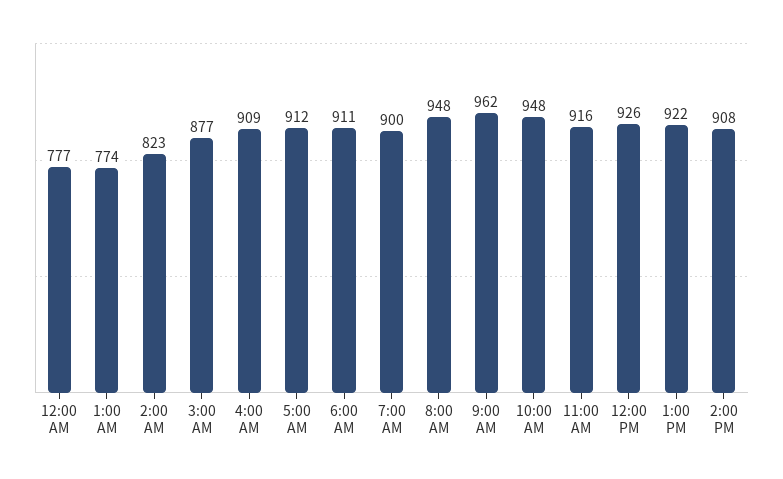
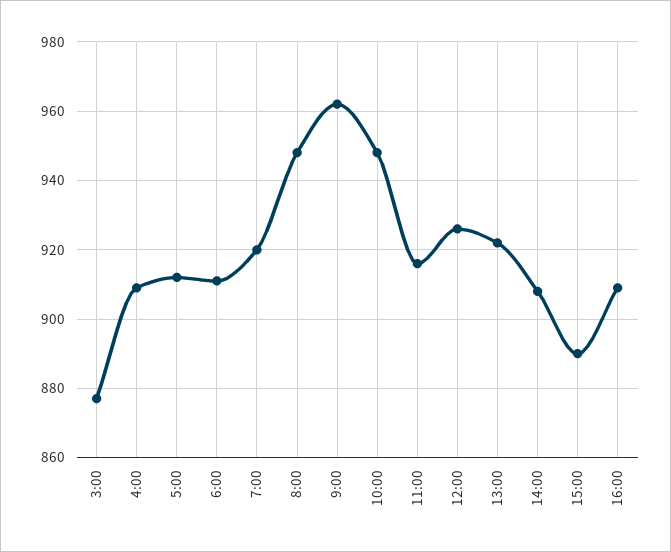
12:00 AM: 777 -> none
1:00 AM: 774 -> none
2:00 AM: 823 -> none
7:00 AM: 900 -> 920
15:00: none -> 890
16:00: none -> 910

